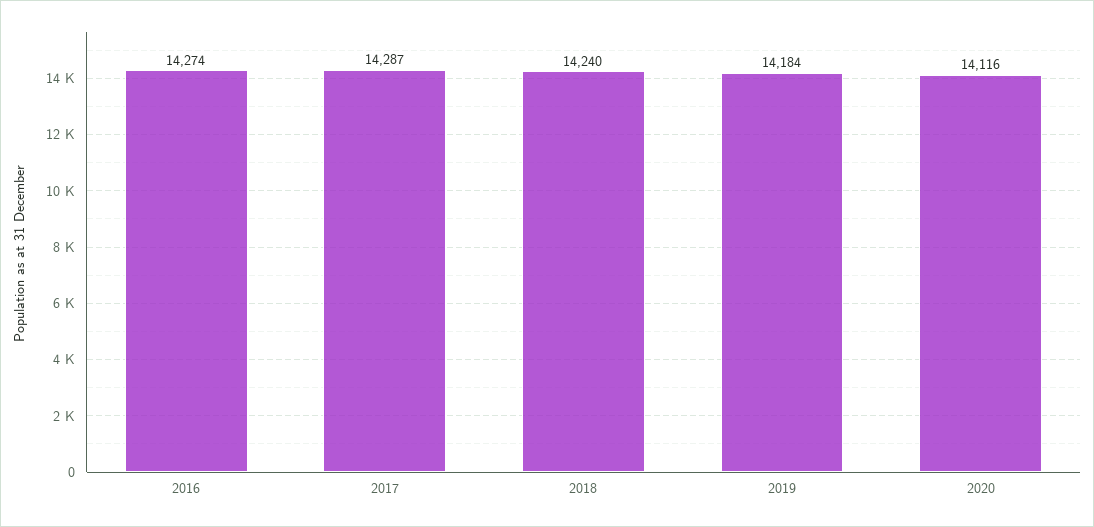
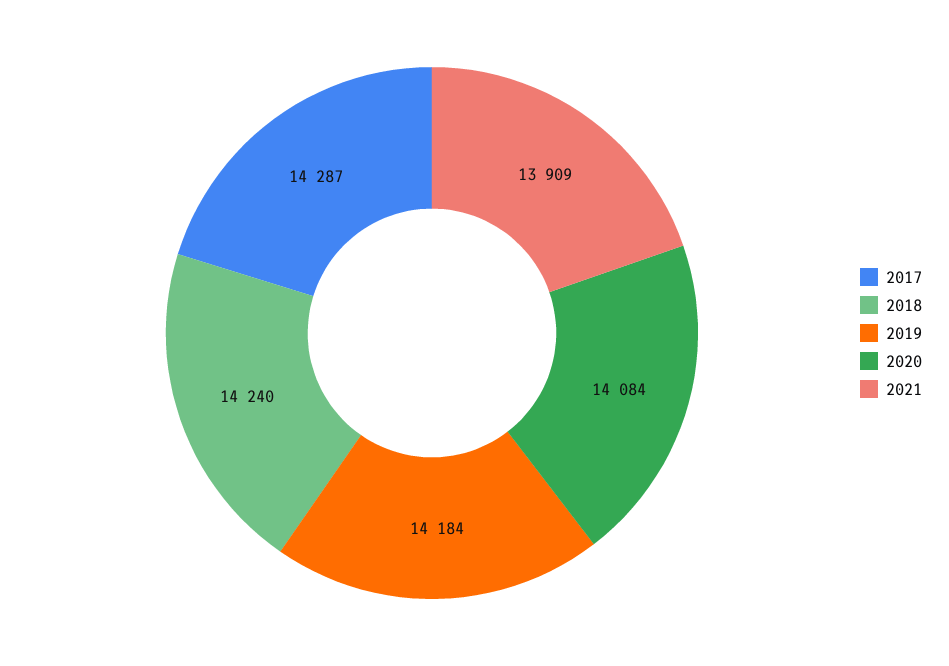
2016: 14274 -> none
2020: 14116 -> 14084
2021: none -> 13909

